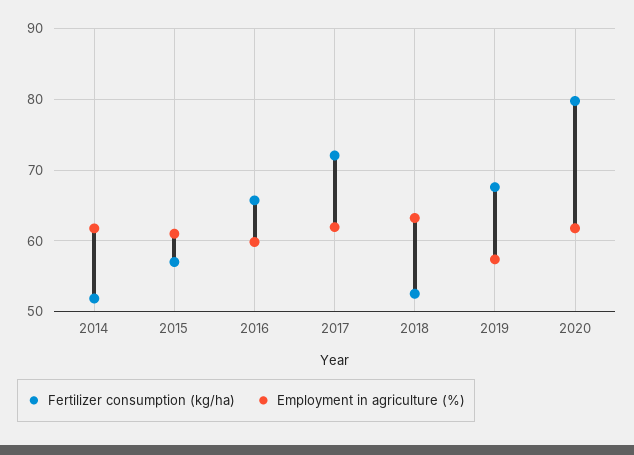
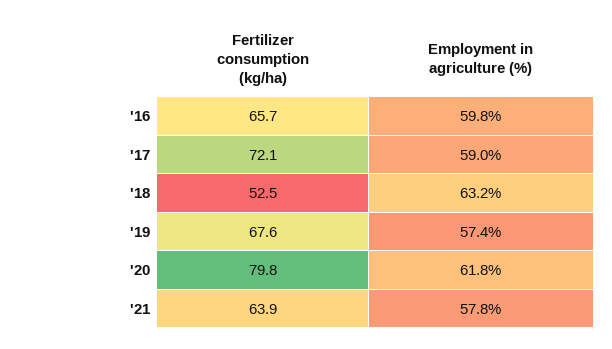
Fertilizer consumption (kg/ha), 2014: 52 -> none
Employment in agriculture (%), 2014: 62 -> none
Fertilizer consumption (kg/ha), 2015: 57 -> none
Employment in agriculture (%), 2015: 61 -> none
Employment in agriculture (%), 2017: 62 -> 59
Fertilizer consumption (kg/ha), '21: none -> 63.9
Employment in agriculture (%), '21: none -> 57.8

